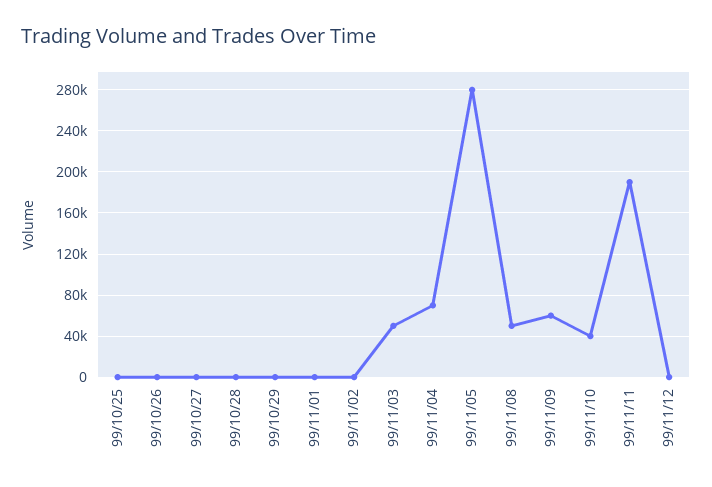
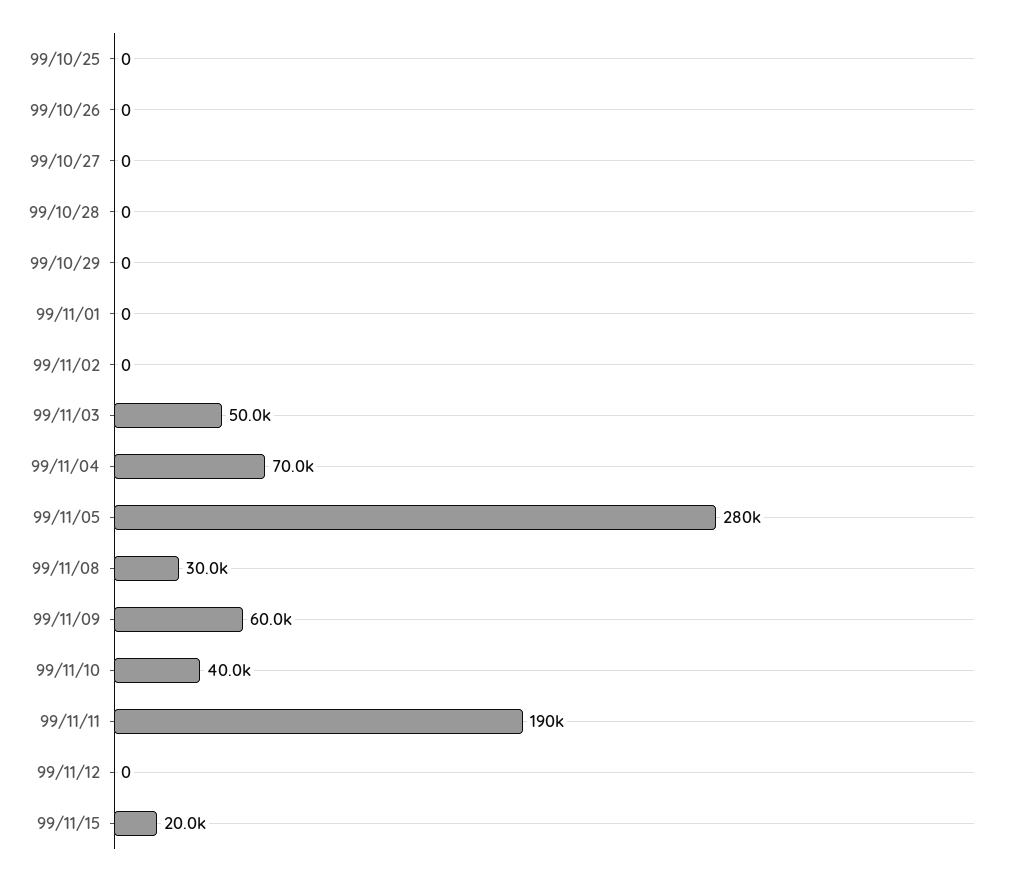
99/11/08: 50000 -> 30000
99/11/15: none -> 20000

